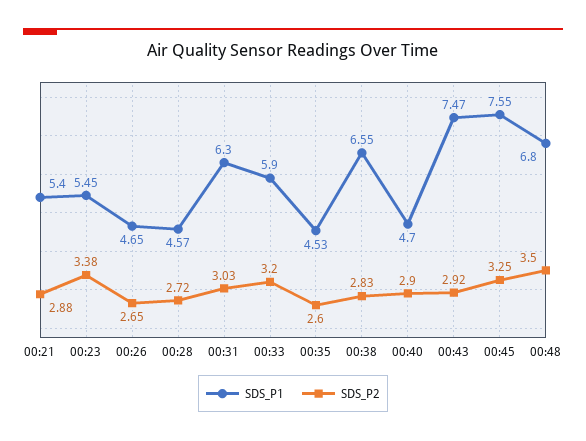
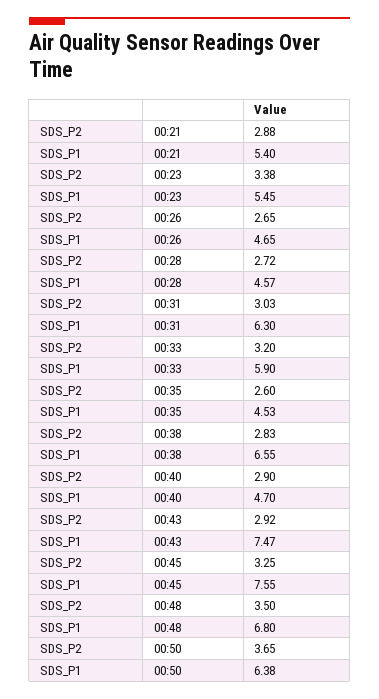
SDS_P2, 00:50: none -> 3.65
SDS_P1, 00:50: none -> 6.38

